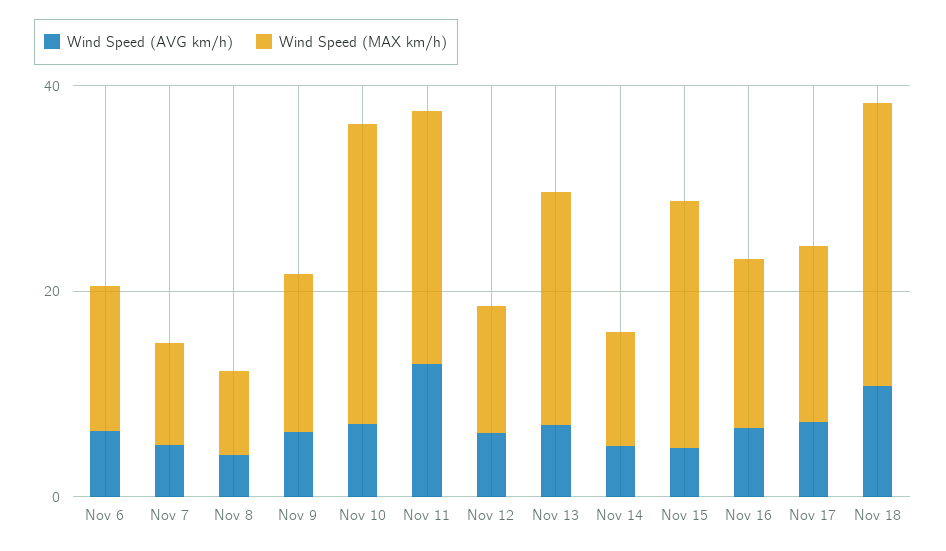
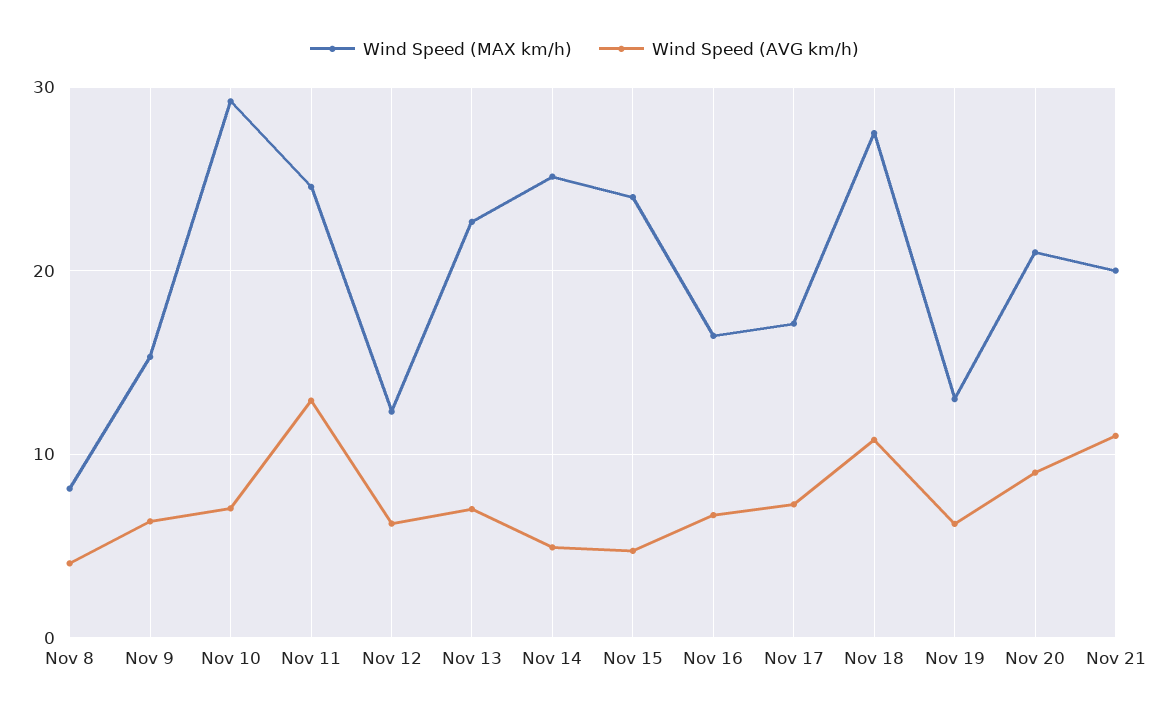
Wind Speed (AVG km/h), Nov 6: 5 -> none
Wind Speed (MAX km/h), Nov 6: 15 -> none
Wind Speed (AVG km/h), Nov 7: 5 -> none
Wind Speed (MAX km/h), Nov 7: 10 -> none
Wind Speed (MAX km/h), Nov 14: 10 -> 25
Wind Speed (MAX km/h), Nov 19: none -> 13
Wind Speed (AVG km/h), Nov 19: none -> 6
Wind Speed (MAX km/h), Nov 20: none -> 21
Wind Speed (AVG km/h), Nov 20: none -> 9
Wind Speed (MAX km/h), Nov 21: none -> 20
Wind Speed (AVG km/h), Nov 21: none -> 11

